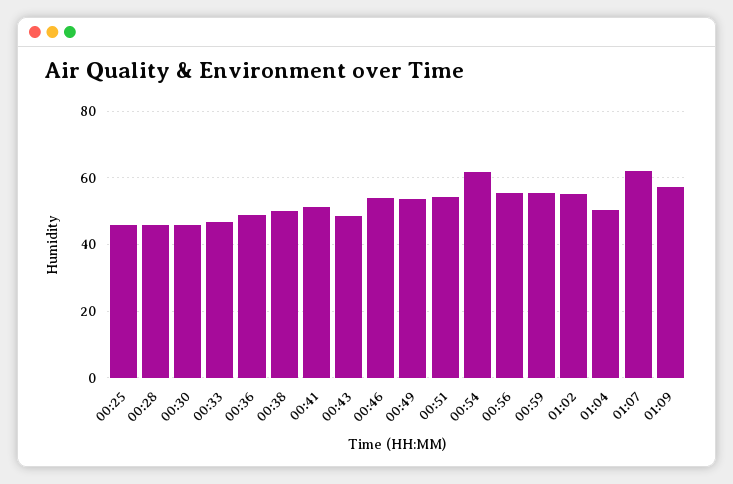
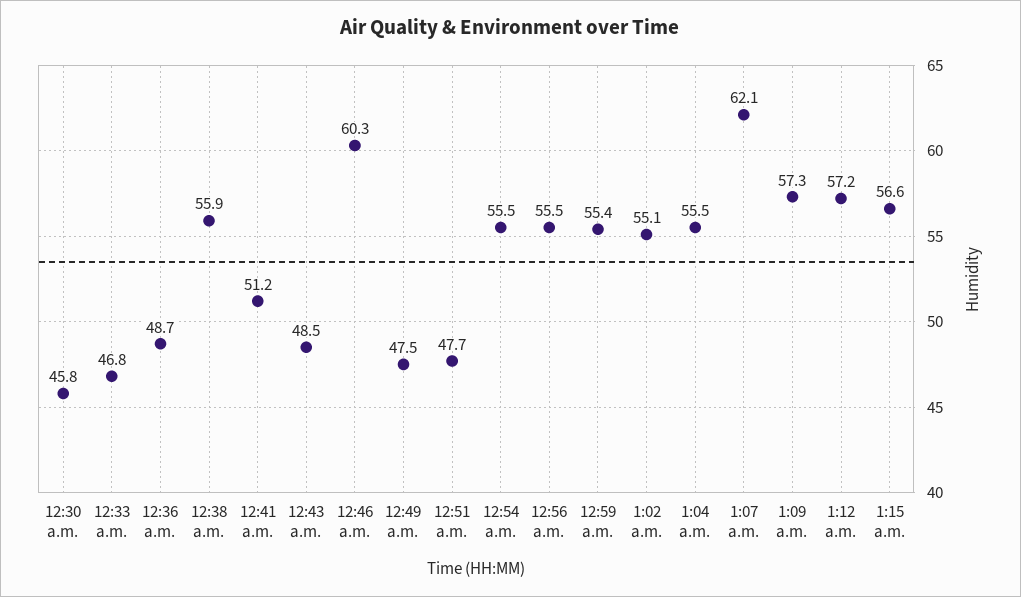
00:25: 46 -> none
00:28: 46 -> none
00:38: 50 -> 55.9
00:46: 54 -> 60.3
00:49: 54 -> 47.5
00:51: 54 -> 47.7
00:54: 62 -> 55.5
01:04: 50 -> 55.5
1:12 a.m.: none -> 57.2
1:15 a.m.: none -> 56.6

